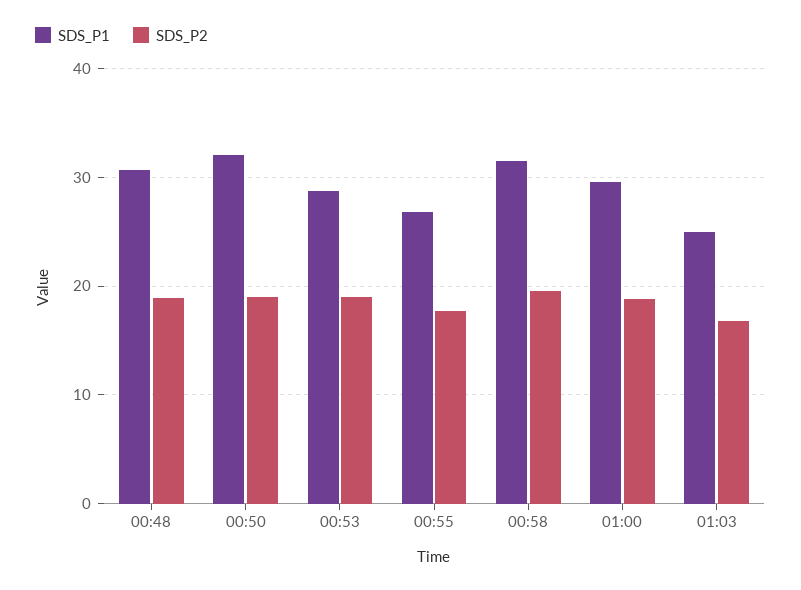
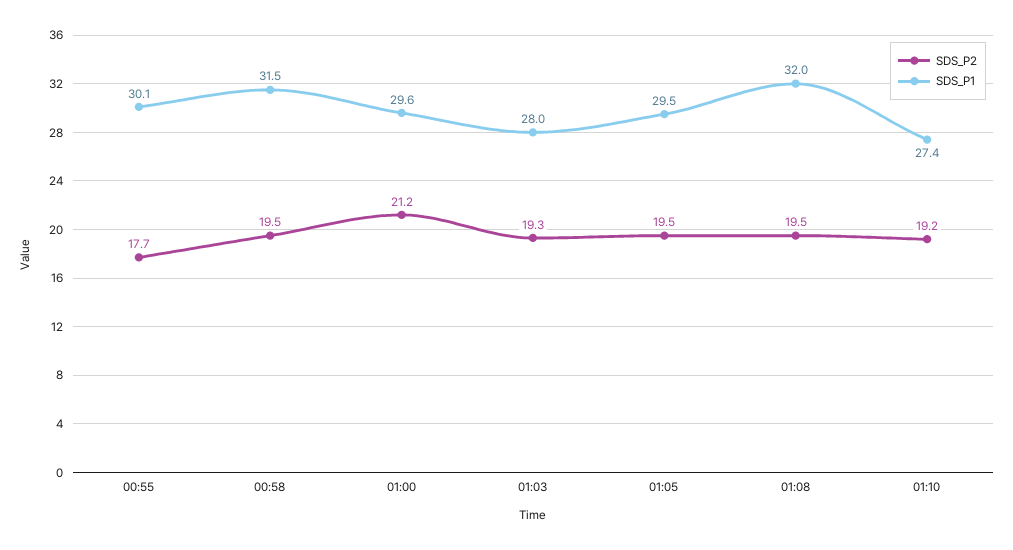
SDS_P1, 00:48: 31 -> none
SDS_P2, 00:48: 19 -> none
SDS_P1, 00:50: 32 -> none
SDS_P2, 00:50: 19 -> none
SDS_P1, 00:53: 29 -> none
SDS_P2, 00:53: 19 -> none
SDS_P1, 00:55: 27 -> 30.1
SDS_P2, 01:00: 19 -> 21.2
SDS_P1, 01:03: 25 -> 28
SDS_P2, 01:03: 17 -> 19.3
SDS_P2, 01:05: none -> 19.5
SDS_P1, 01:05: none -> 29.5
SDS_P2, 01:08: none -> 19.5
SDS_P1, 01:08: none -> 32
SDS_P2, 01:10: none -> 19.2
SDS_P1, 01:10: none -> 27.4

